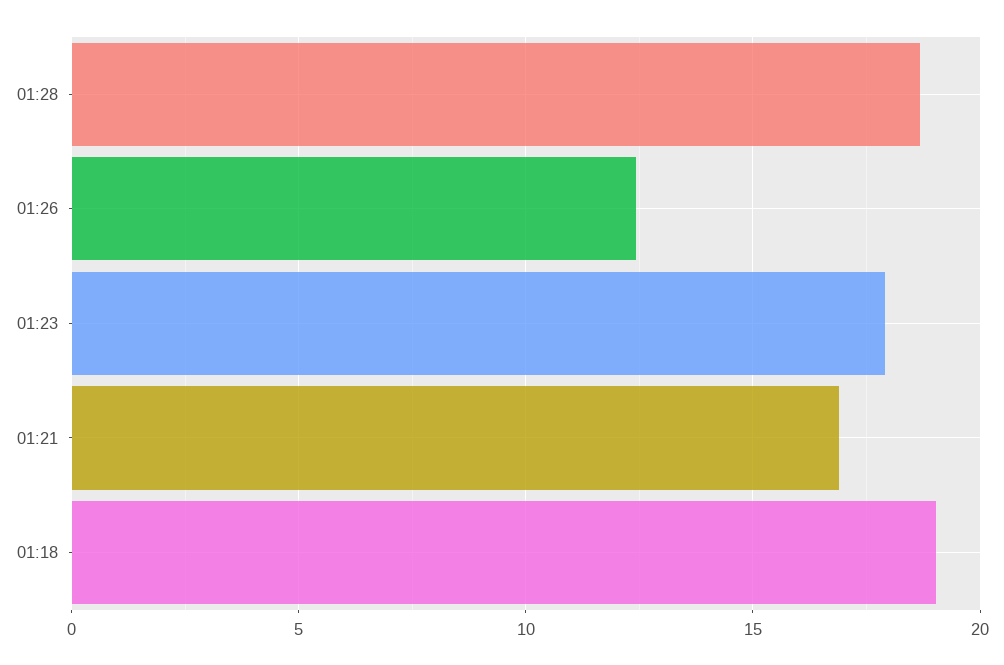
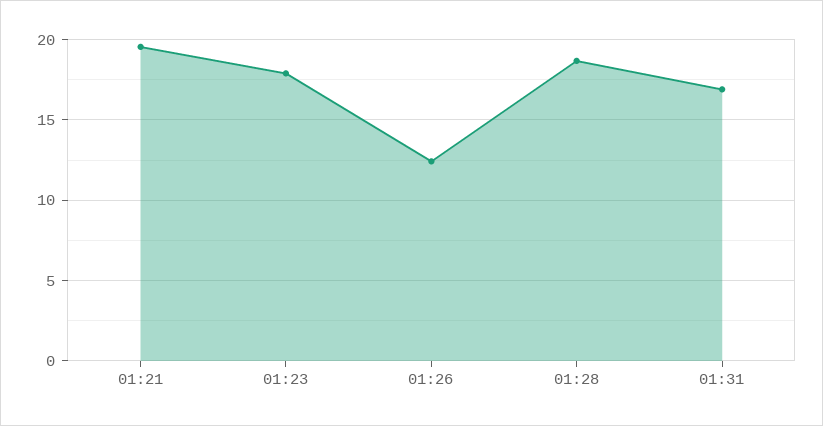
01:21: 17 -> 19.5
01:18: 19 -> none
01:31: none -> 17

